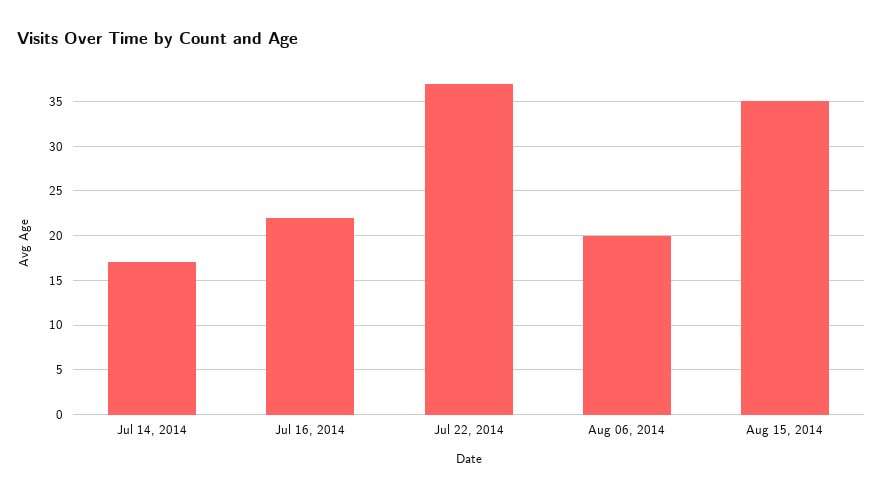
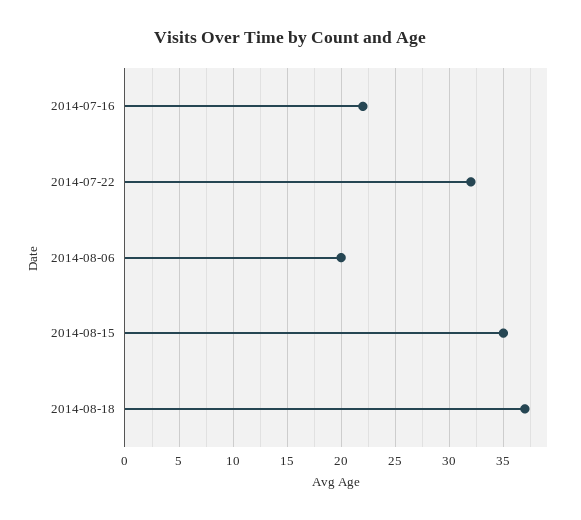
Jul 14, 2014: 17 -> none
Jul 22, 2014: 37 -> 32
2014-08-18: none -> 37

